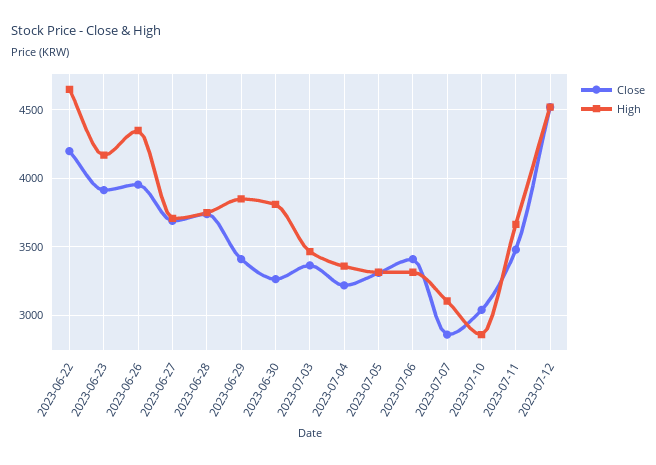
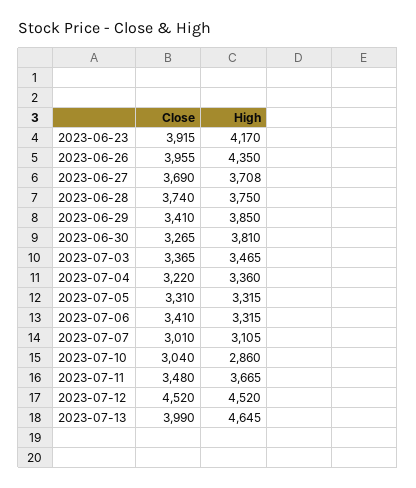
Close, 2023-06-22: 4200 -> none
High, 2023-06-22: 4650 -> none
Close, 2023-07-07: 2850 -> 3010
Close, 2023-07-13: none -> 3990
High, 2023-07-13: none -> 4645

